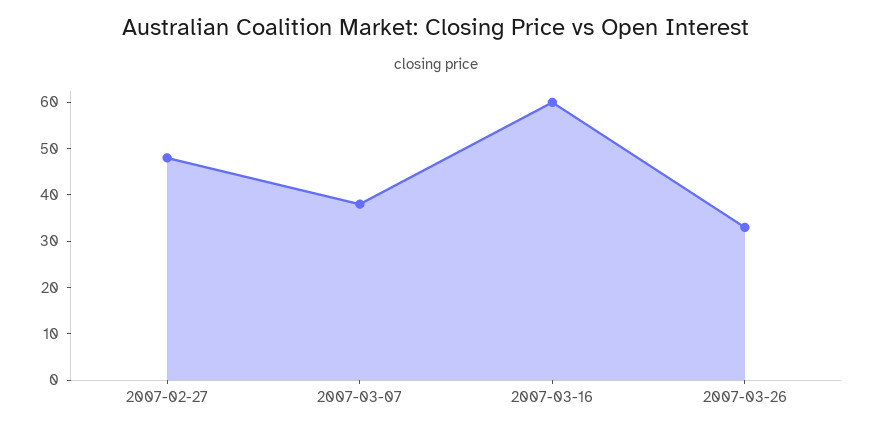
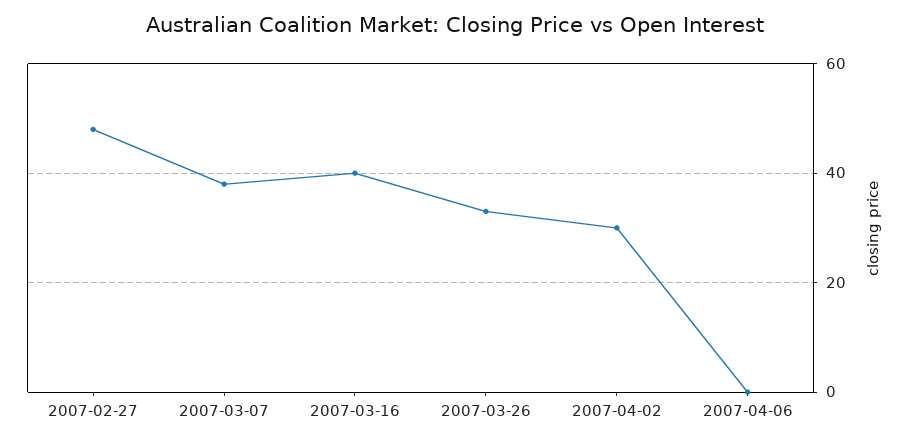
2007-03-16: 60 -> 40
2007-04-02: none -> 30
2007-04-06: none -> 0

